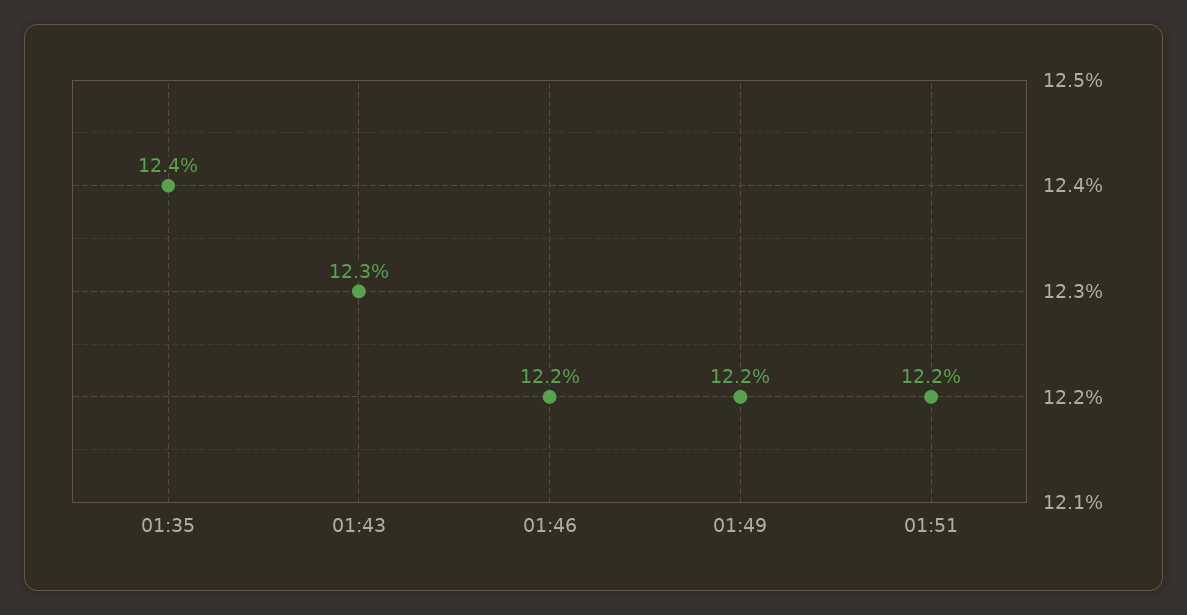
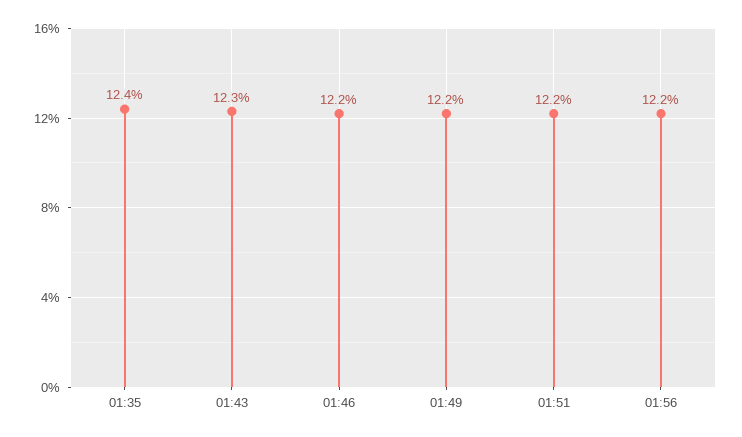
01:56: none -> 12.2

